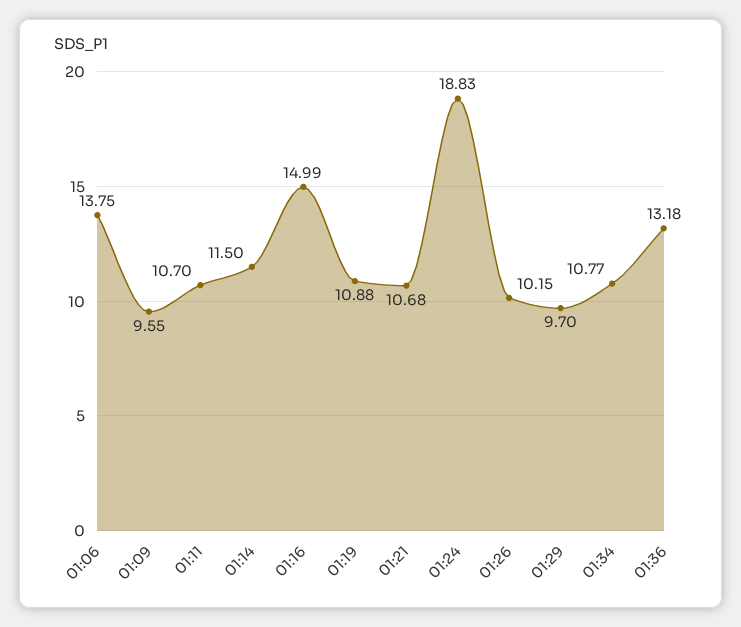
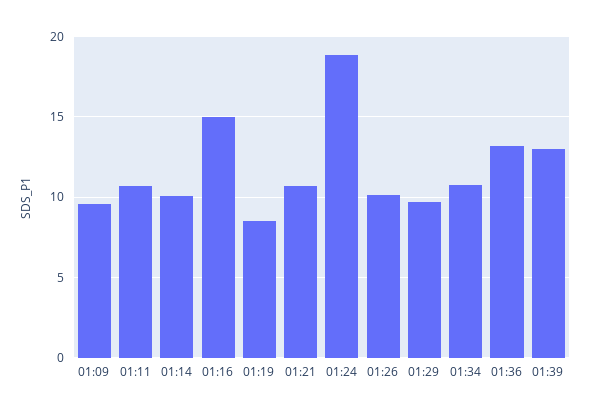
01:06: 13.75 -> none
01:14: 11.5 -> 10
01:19: 10.88 -> 8.5
01:39: none -> 13

